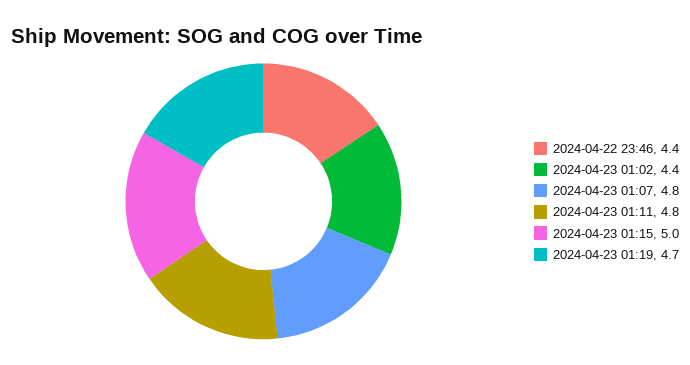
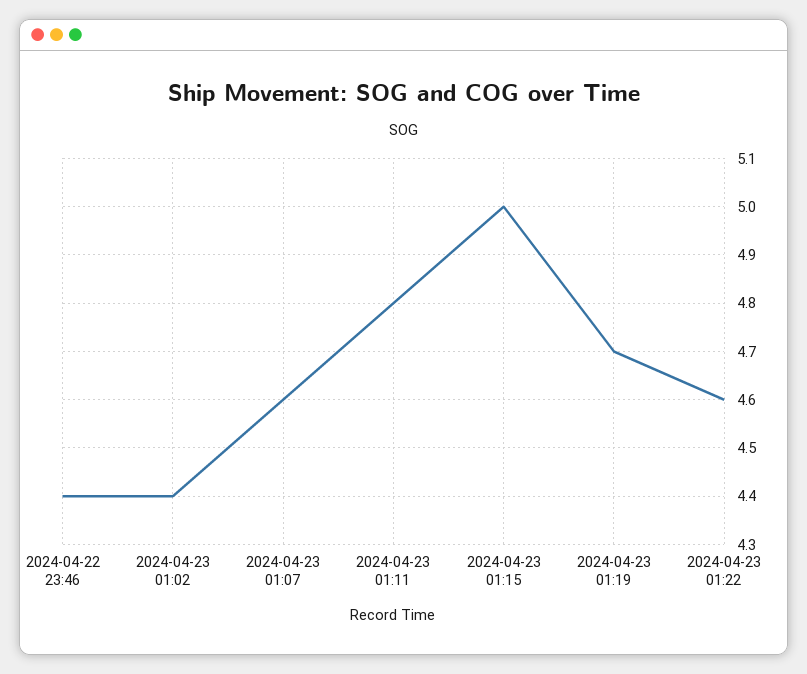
2024-04-23 01:07: 4.8 -> 4.6
2024-04-23 01:22: none -> 4.6

